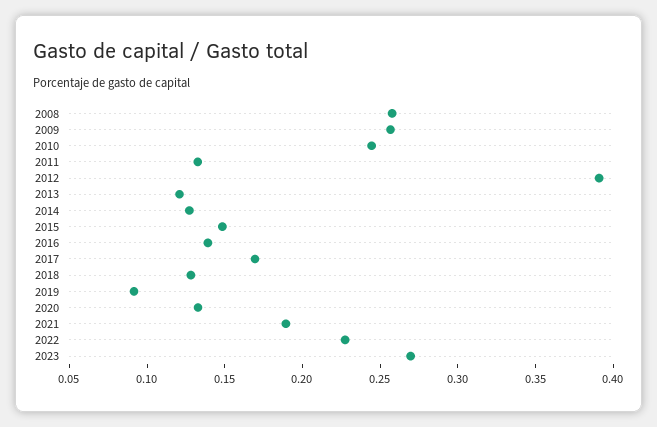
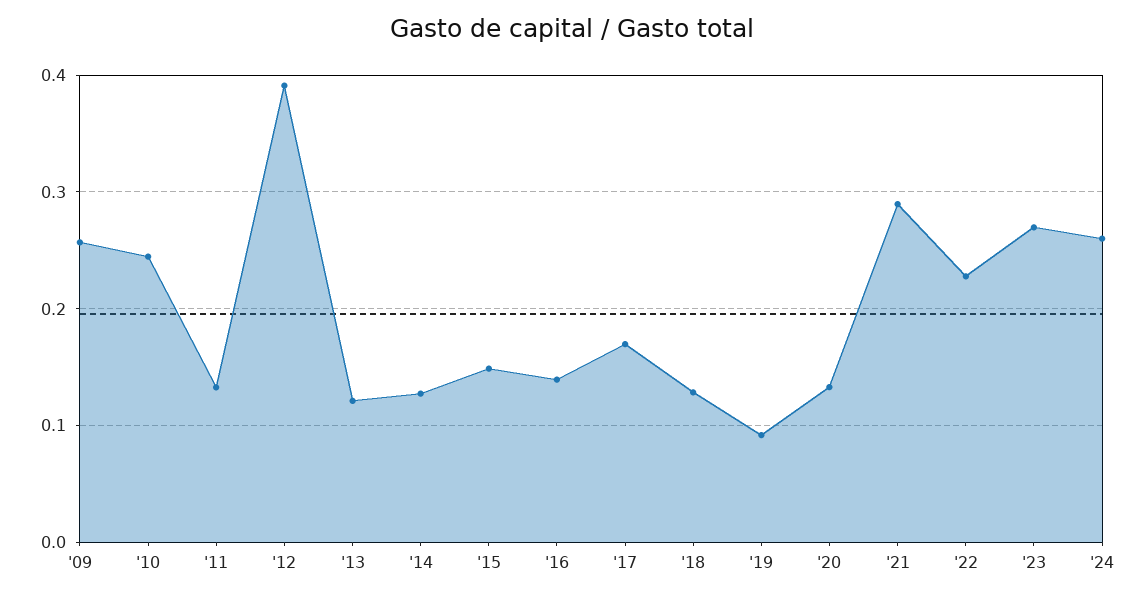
2008: 0.26 -> none
2021: 0.19 -> 0.29
'24: none -> 0.26

